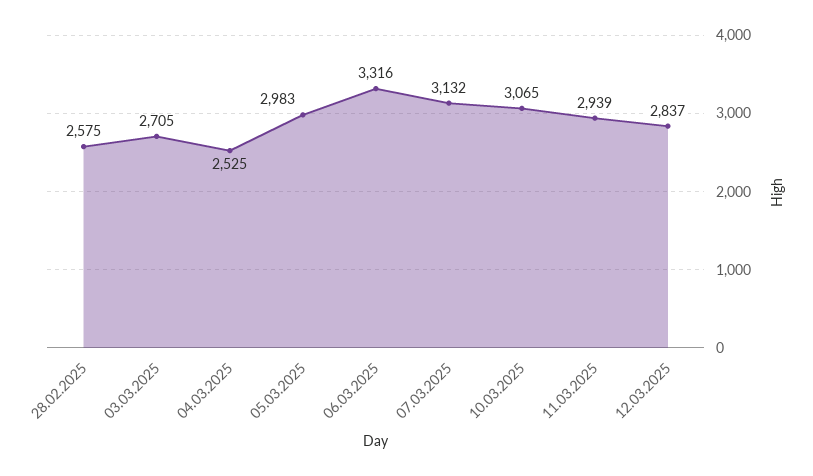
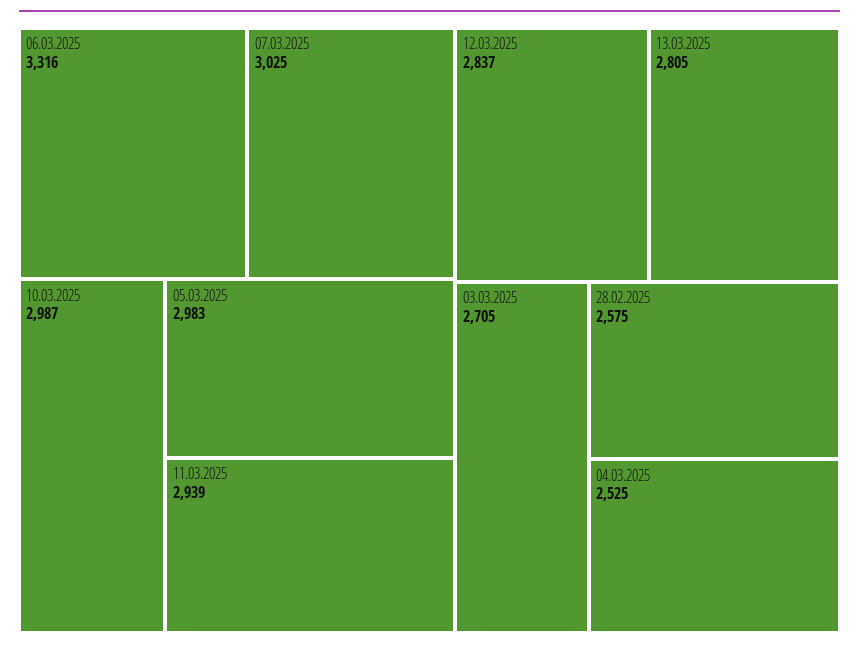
07.03.2025: 3132 -> 3025
10.03.2025: 3065 -> 2987
13.03.2025: none -> 2805

